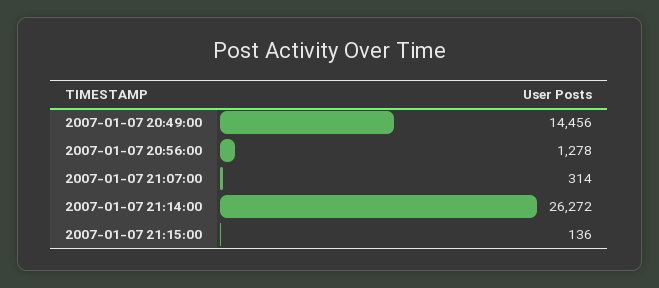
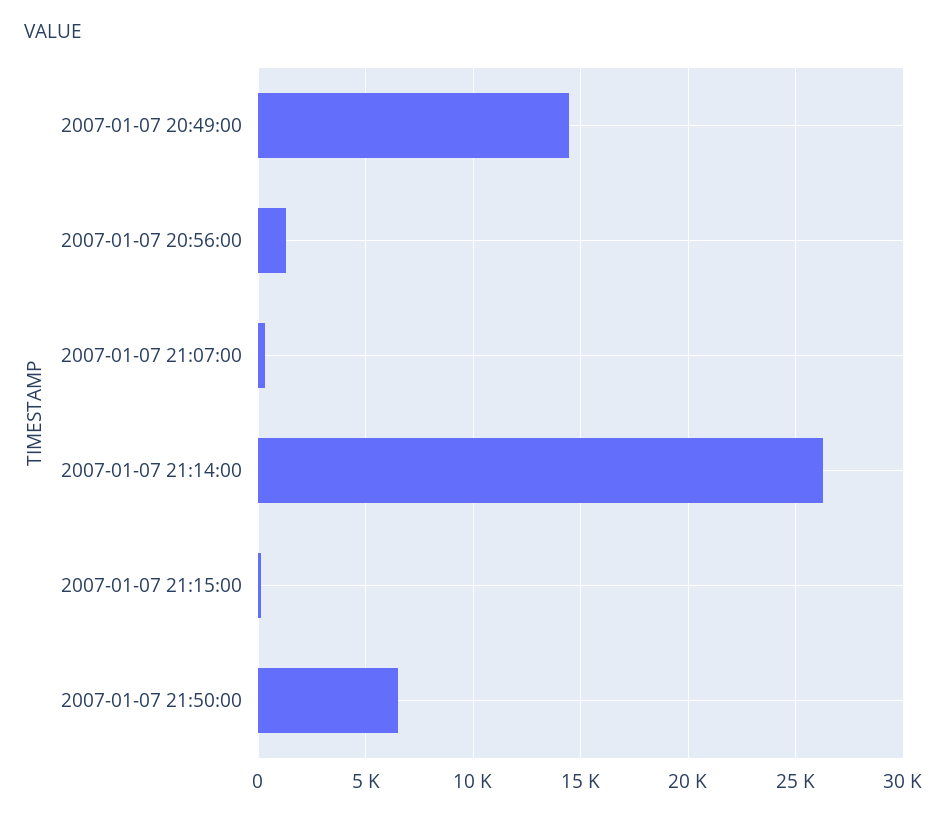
2007-01-07 21:50:00: none -> 6500

